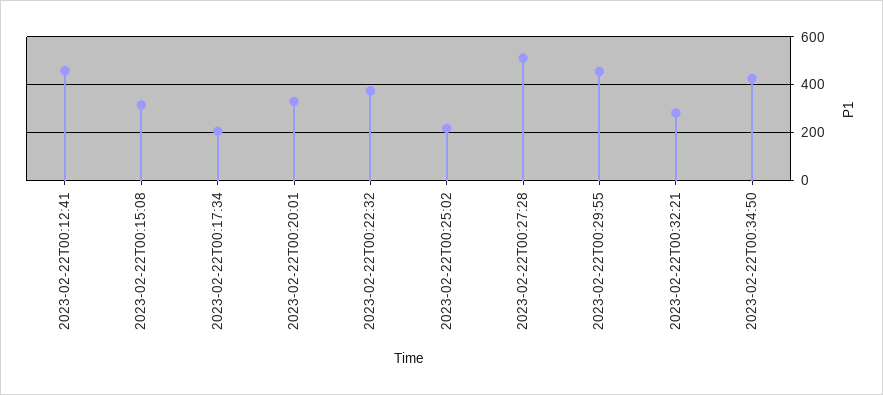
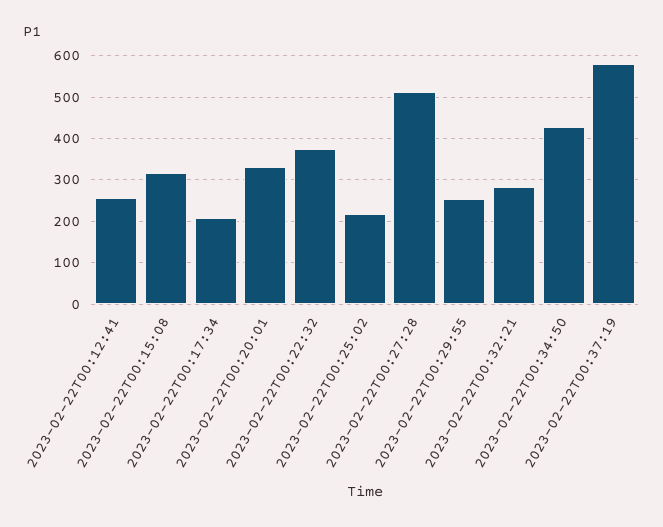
2023-02-22T00:12:41: 450 -> 260
2023-02-22T00:29:55: 450 -> 260
2023-02-22T00:37:19: none -> 580

